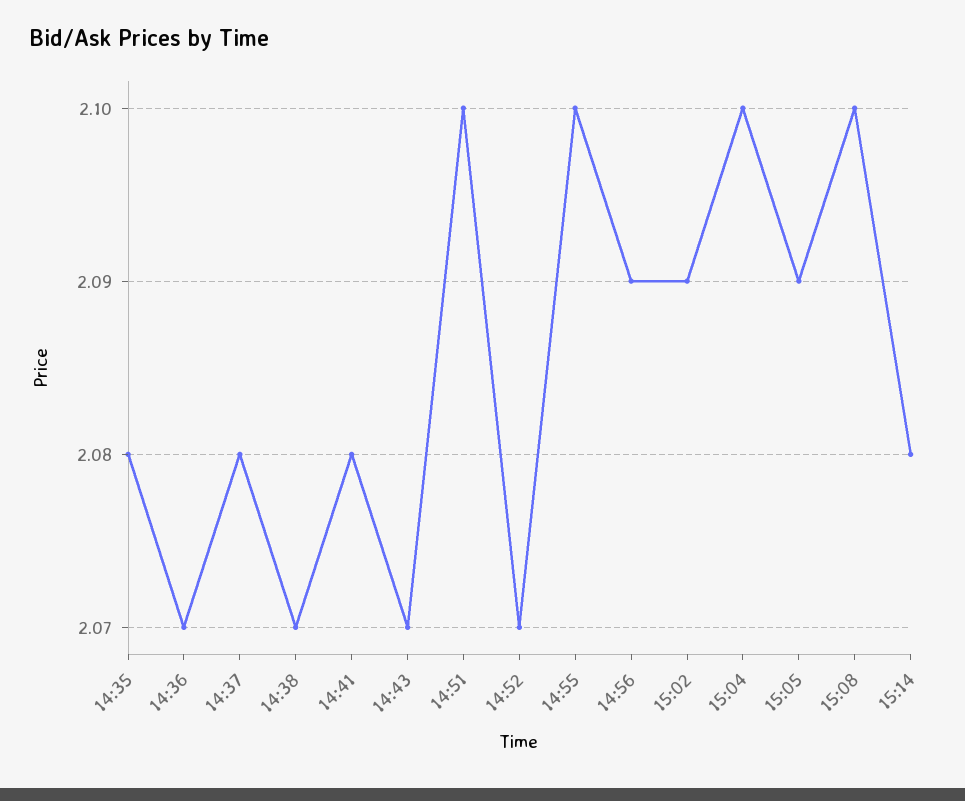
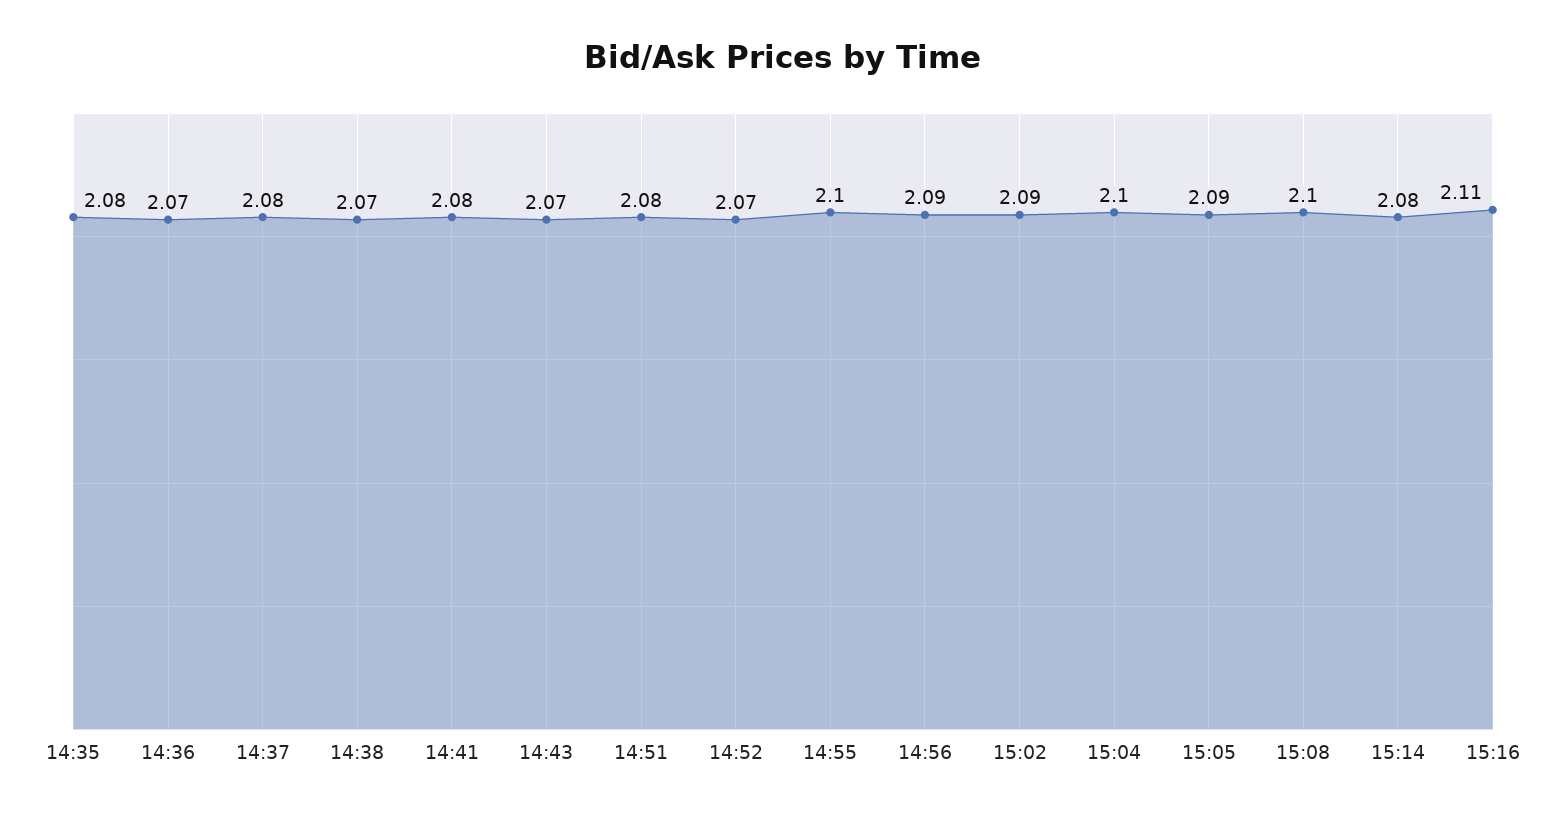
14:51: 2.1 -> 2.08
15:16: none -> 2.11

